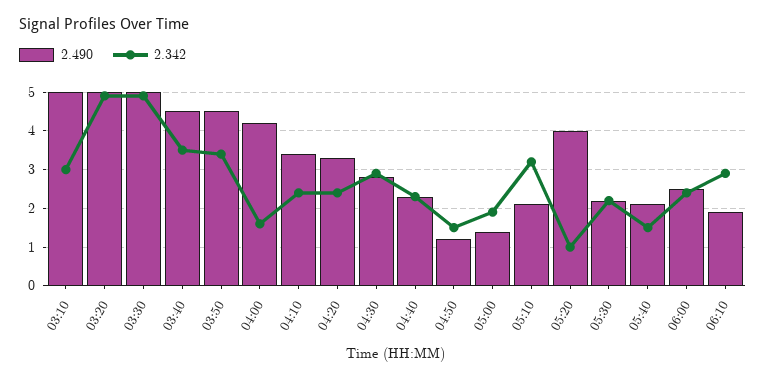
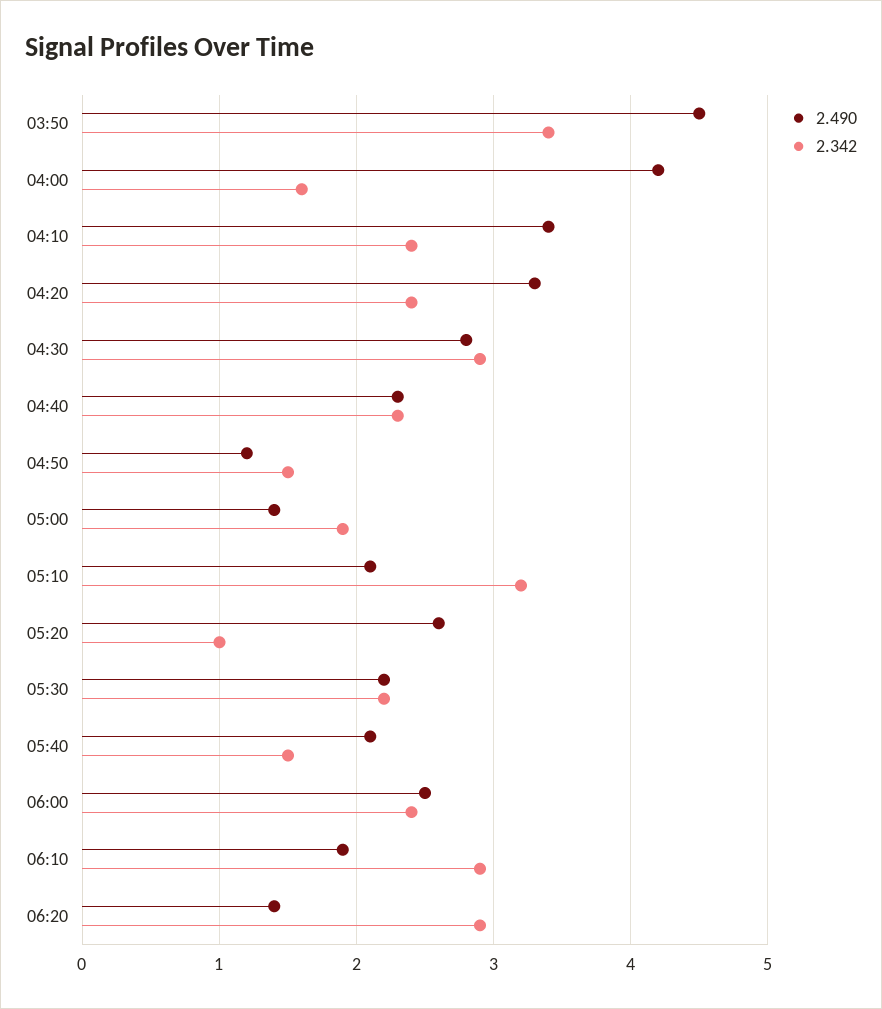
2.490, 03:10: 5 -> none
2.342, 03:10: 3 -> none
2.490, 03:20: 5 -> none
2.342, 03:20: 5 -> none
2.490, 03:30: 5 -> none
2.342, 03:30: 5 -> none
2.490, 03:40: 4.5 -> none
2.342, 03:40: 3.5 -> none
2.490, 05:20: 4 -> 2.6
2.490, 06:20: none -> 1.4
2.342, 06:20: none -> 2.9

